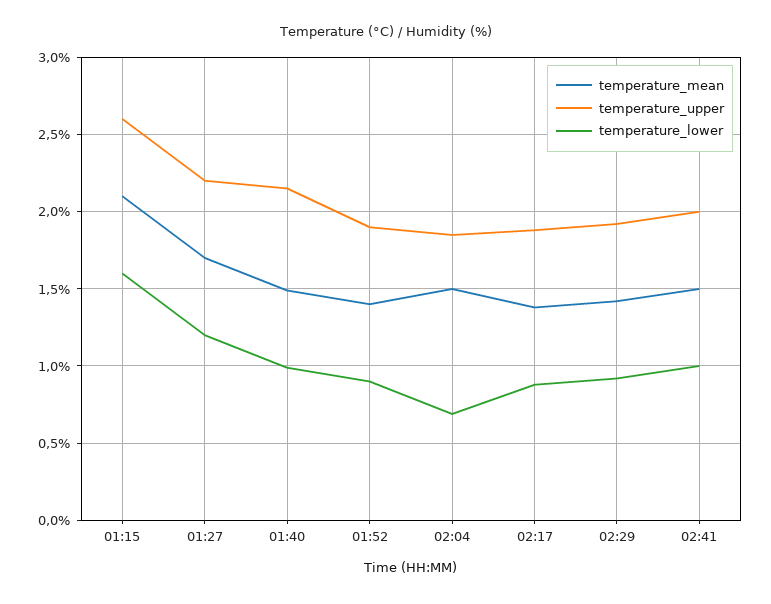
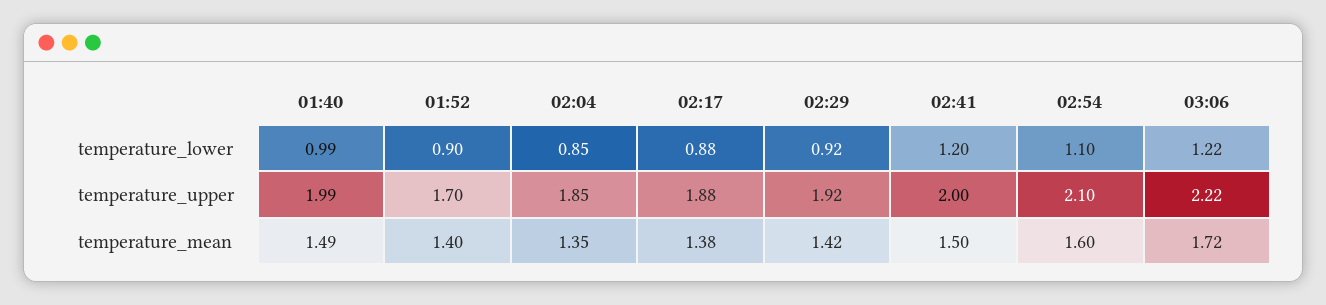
temperature_mean, 01:15: 2.1 -> none
temperature_upper, 01:15: 2.6 -> none
temperature_lower, 01:15: 1.6 -> none
temperature_mean, 01:27: 1.7 -> none
temperature_upper, 01:27: 2.2 -> none
temperature_lower, 01:27: 1.2 -> none
temperature_upper, 01:40: 2.15 -> 1.99
temperature_upper, 01:52: 1.9 -> 1.7
temperature_mean, 02:04: 1.5 -> 1.35
temperature_lower, 02:04: 0.7 -> 0.85
temperature_lower, 02:41: 1 -> 1.2
temperature_lower, 02:54: none -> 1.1
temperature_lower, 03:06: none -> 1.22
temperature_upper, 02:54: none -> 2.1
temperature_upper, 03:06: none -> 2.22
temperature_mean, 02:54: none -> 1.6
temperature_mean, 03:06: none -> 1.72

